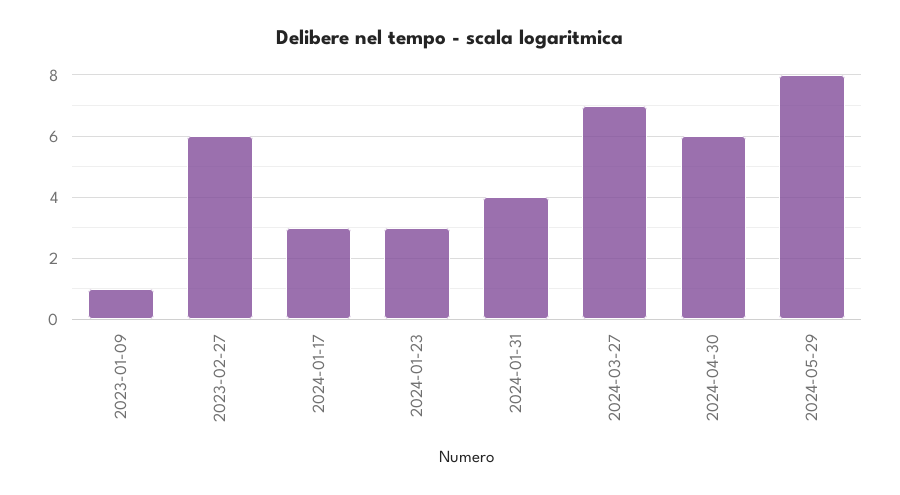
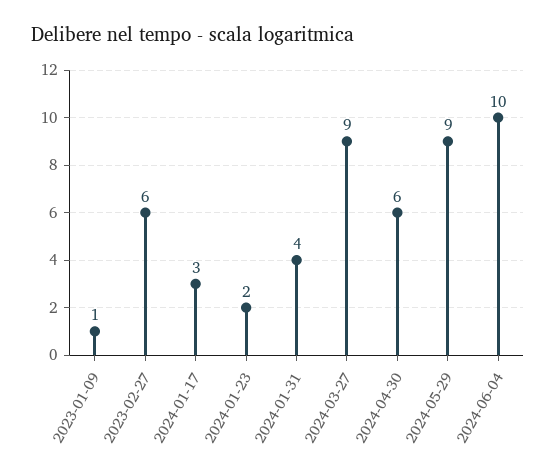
2024-01-23: 3 -> 2
2024-03-27: 7 -> 9
2024-05-29: 8 -> 9
2024-06-04: none -> 10

